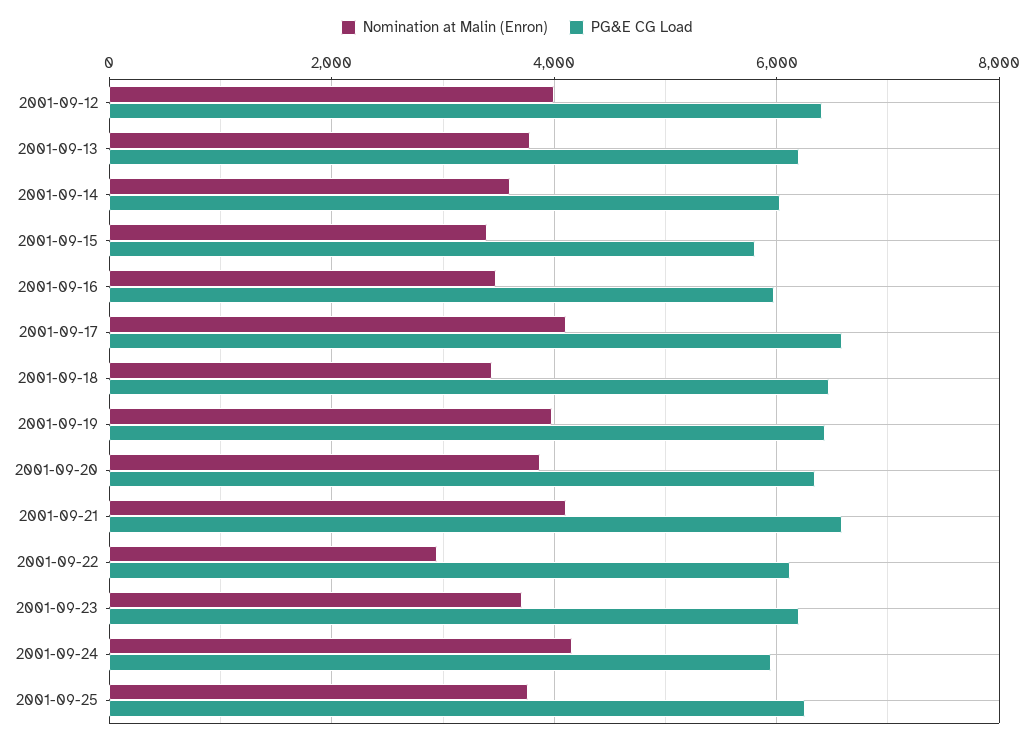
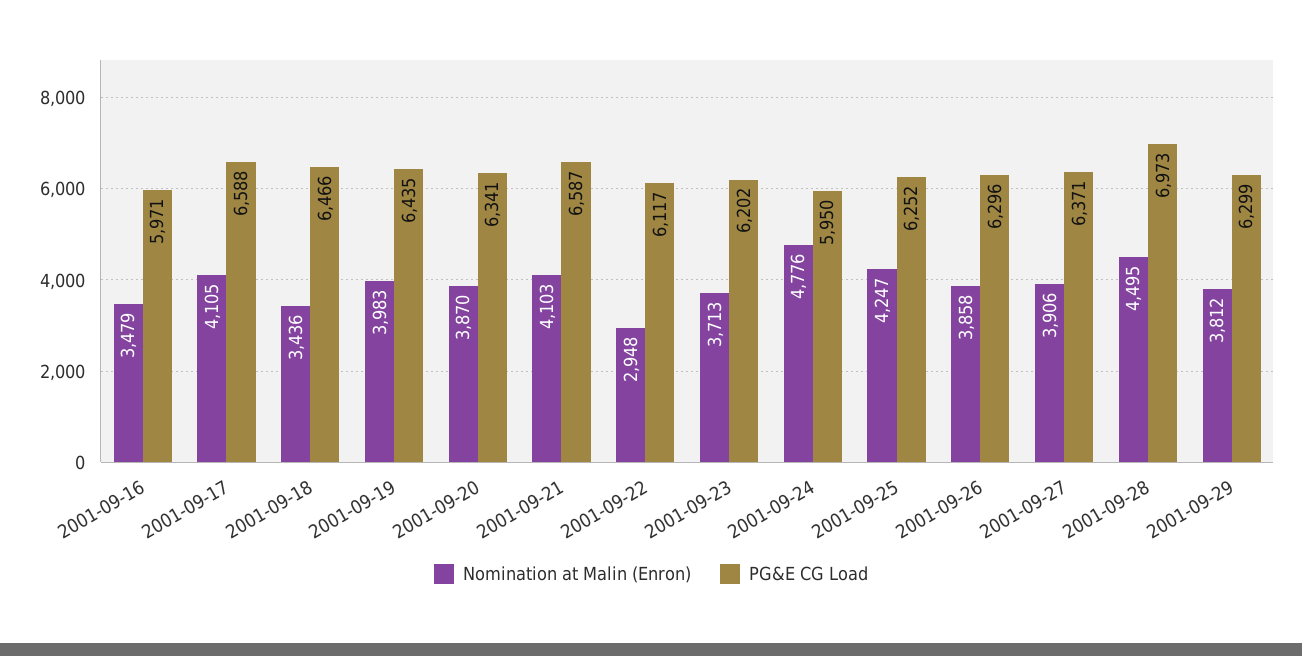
Nomination at Malin (Enron), 2001-09-12: 4000 -> none
PG&E CG Load, 2001-09-12: 6400 -> none
Nomination at Malin (Enron), 2001-09-13: 3800 -> none
PG&E CG Load, 2001-09-13: 6200 -> none
Nomination at Malin (Enron), 2001-09-14: 3600 -> none
PG&E CG Load, 2001-09-14: 6000 -> none
Nomination at Malin (Enron), 2001-09-15: 3400 -> none
PG&E CG Load, 2001-09-15: 5800 -> none
Nomination at Malin (Enron), 2001-09-24: 4200 -> 4776
Nomination at Malin (Enron), 2001-09-25: 3800 -> 4247
Nomination at Malin (Enron), 2001-09-26: none -> 3858
PG&E CG Load, 2001-09-26: none -> 6296
Nomination at Malin (Enron), 2001-09-27: none -> 3906
PG&E CG Load, 2001-09-27: none -> 6371
Nomination at Malin (Enron), 2001-09-28: none -> 4495
PG&E CG Load, 2001-09-28: none -> 6973
Nomination at Malin (Enron), 2001-09-29: none -> 3812
PG&E CG Load, 2001-09-29: none -> 6299

